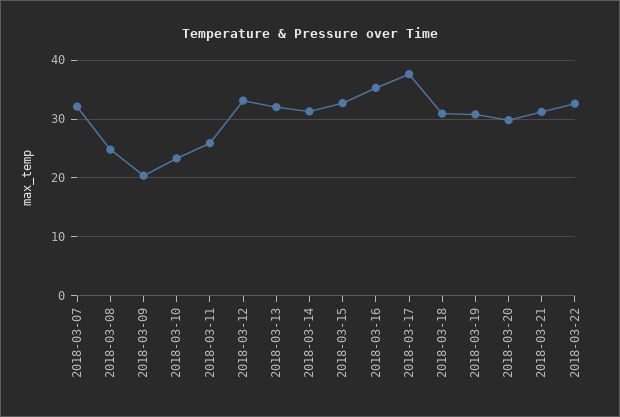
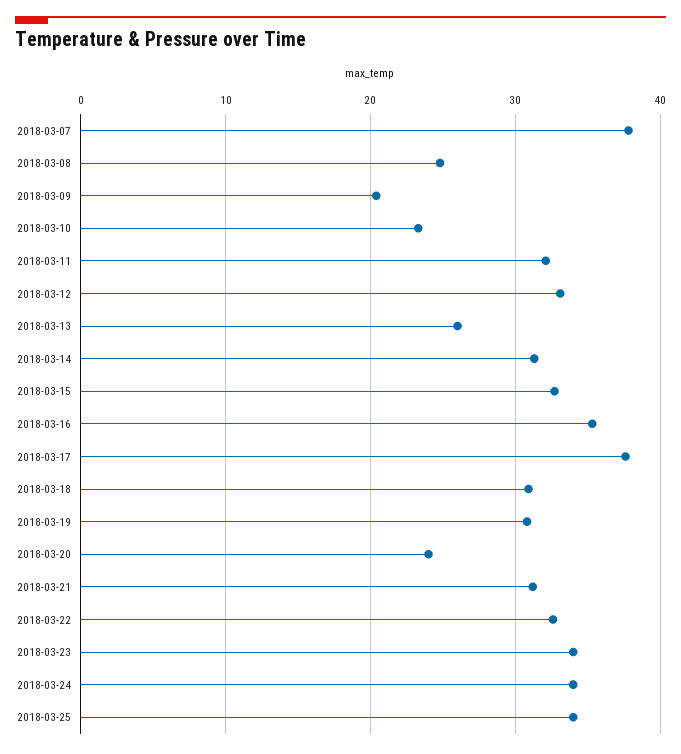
2018-03-07: 32 -> 38
2018-03-11: 26 -> 32
2018-03-13: 32 -> 26
2018-03-20: 30 -> 24
2018-03-23: none -> 34
2018-03-24: none -> 34
2018-03-25: none -> 34

